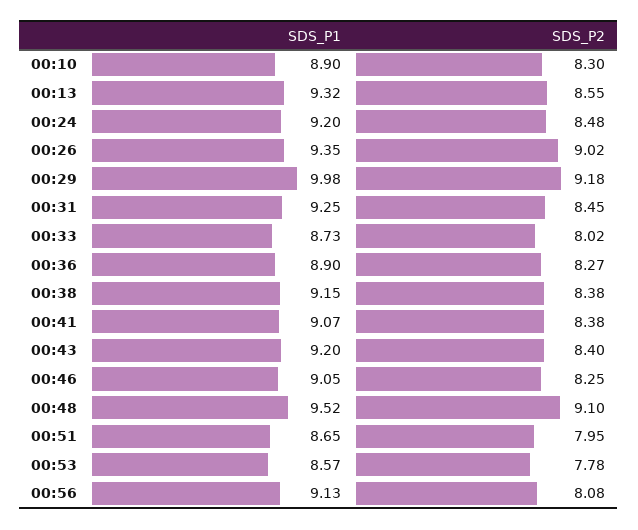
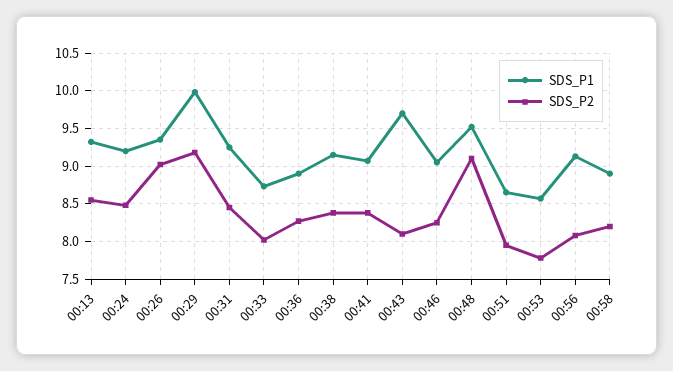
SDS_P1, 00:10: 8.9 -> none
SDS_P2, 00:10: 8.3 -> none
SDS_P1, 00:43: 9.2 -> 9.7
SDS_P2, 00:43: 8.4 -> 8.1
SDS_P1, 00:58: none -> 8.9
SDS_P2, 00:58: none -> 8.2

